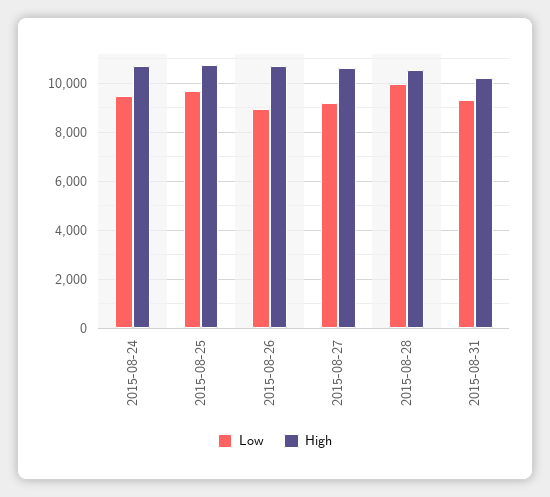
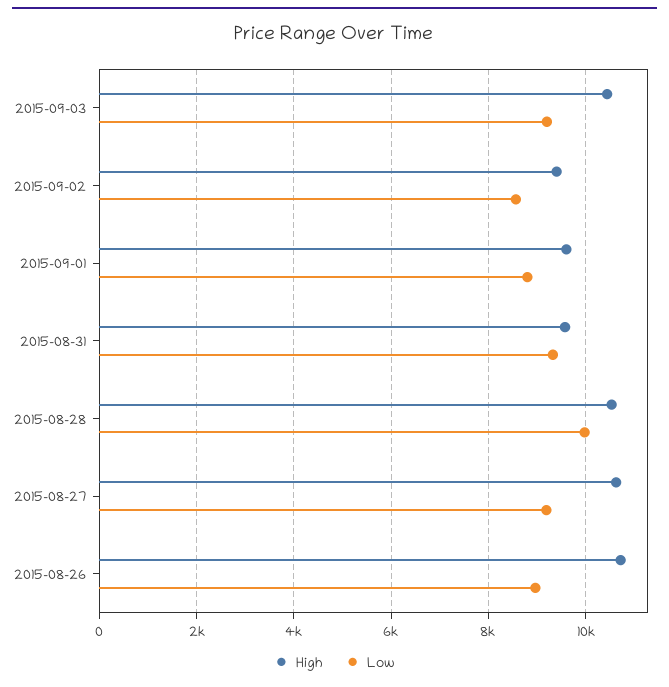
Low, 2015-08-24: 9500 -> none
High, 2015-08-24: 10750 -> none
Low, 2015-08-25: 9750 -> none
High, 2015-08-25: 10750 -> none
High, 2015-08-31: 10250 -> 9600
High, 2015-09-03: none -> 10400
Low, 2015-09-03: none -> 9200
High, 2015-09-02: none -> 9400
Low, 2015-09-02: none -> 8600
High, 2015-09-01: none -> 9600
Low, 2015-09-01: none -> 8800

